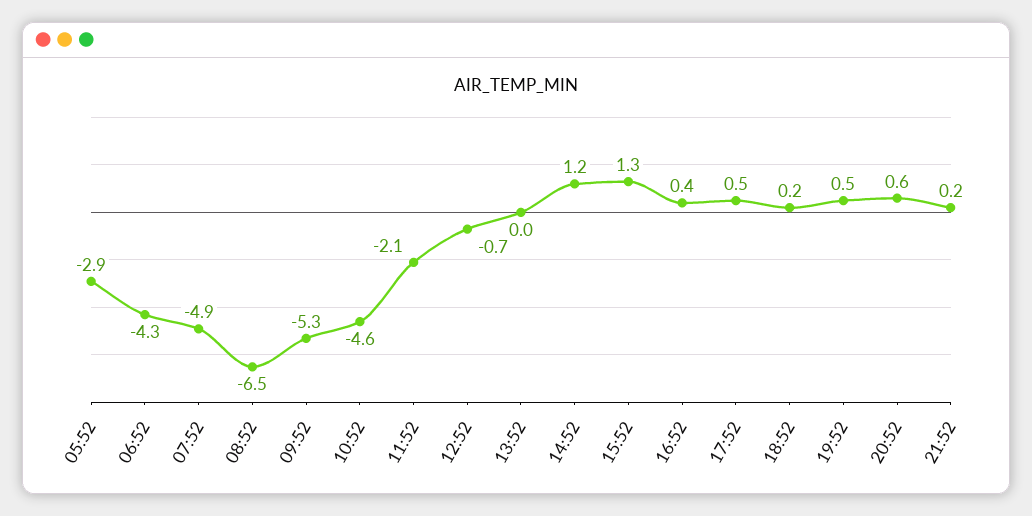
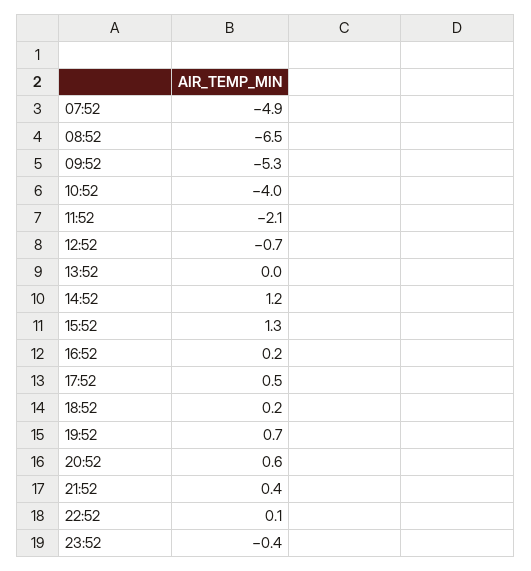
05:52: -2.9 -> none
06:52: -4.3 -> none
10:52: -4.6 -> -4
16:52: 0.4 -> 0.2
19:52: 0.5 -> 0.7
21:52: 0.2 -> 0.4
22:52: none -> 0.1
23:52: none -> -0.4

